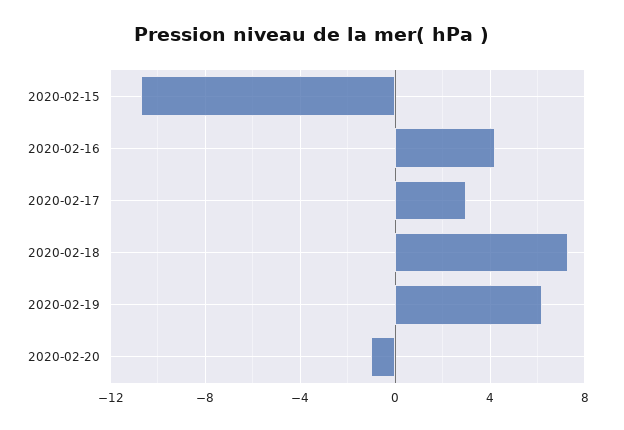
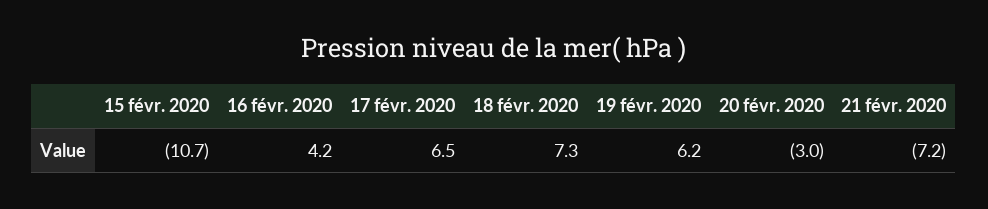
2020-02-17: 3 -> 6.5
2020-02-20: -1 -> -3
21 févr. 2020: none -> -7.2

